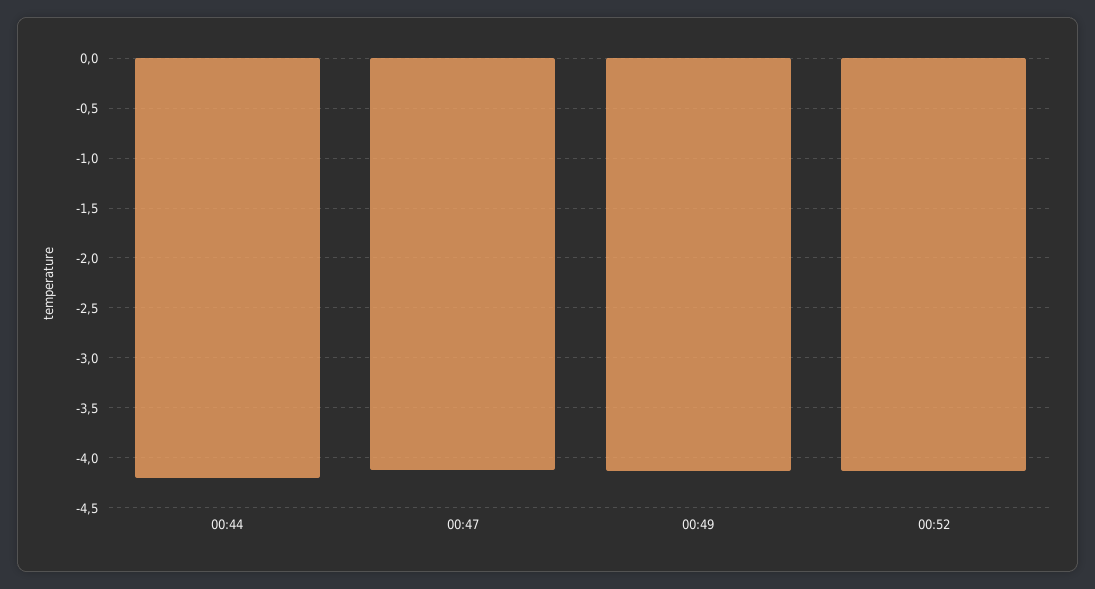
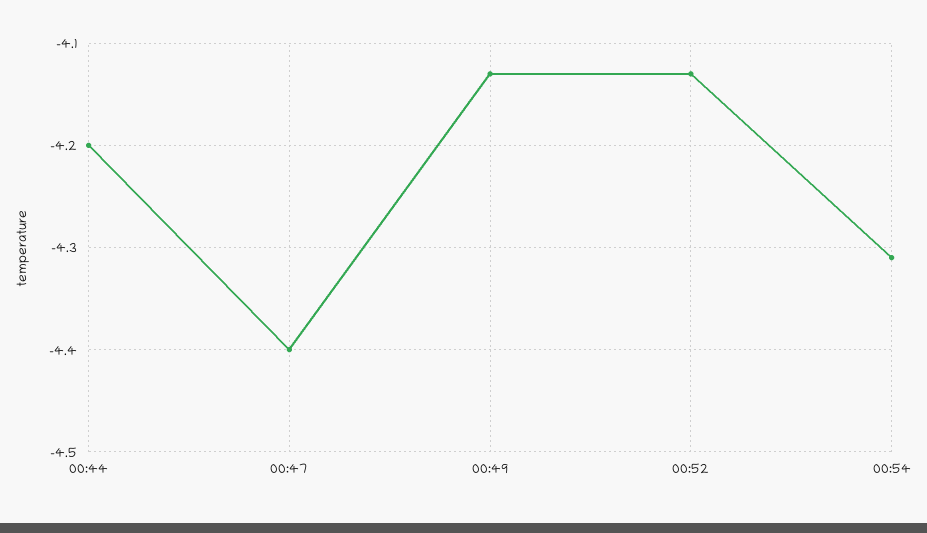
00:47: -4.1 -> -4.4
00:54: none -> -4.31

